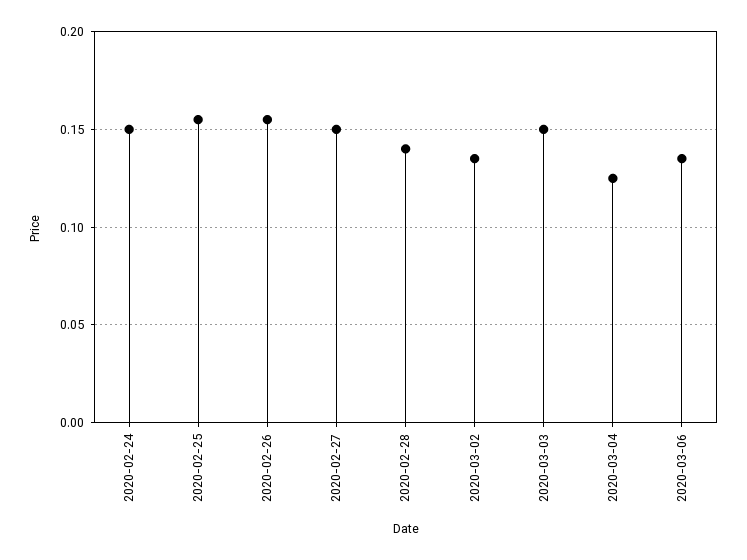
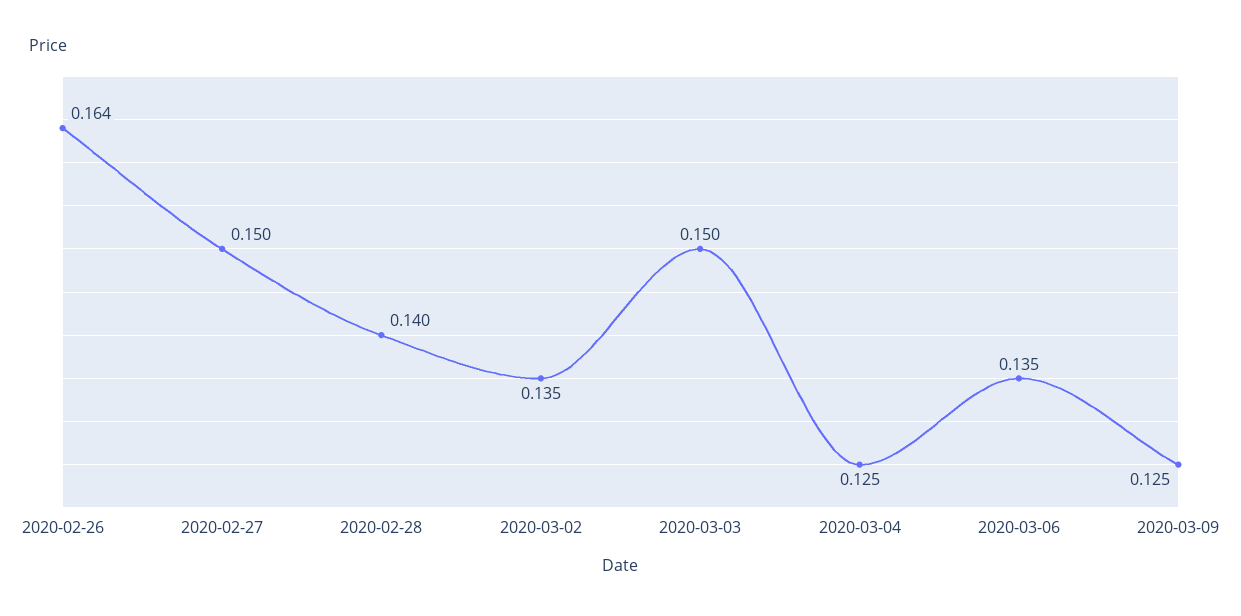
2020-02-24: 0.15 -> none
2020-02-25: 0.155 -> none
2020-02-26: 0.155 -> 0.164
2020-03-09: none -> 0.125

